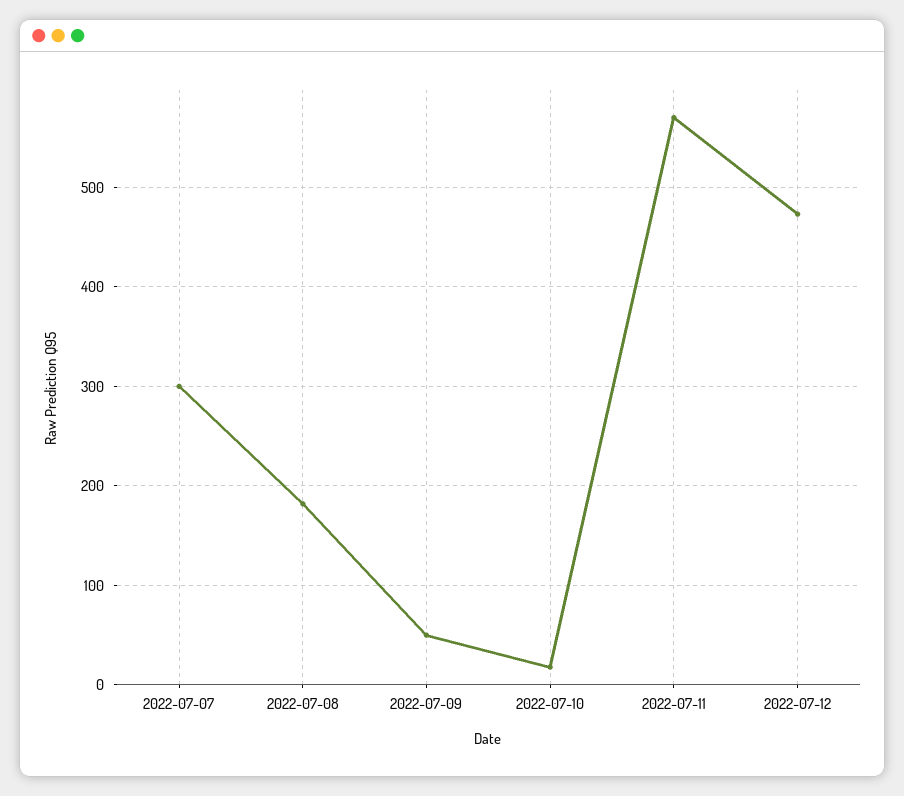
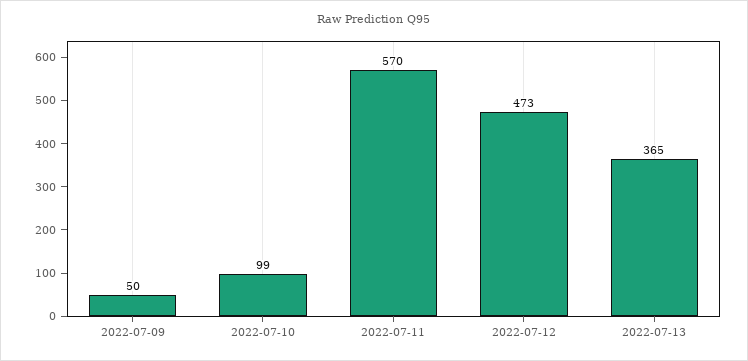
2022-07-07: 300 -> none
2022-07-08: 180 -> none
2022-07-10: 20 -> 99
2022-07-13: none -> 365

